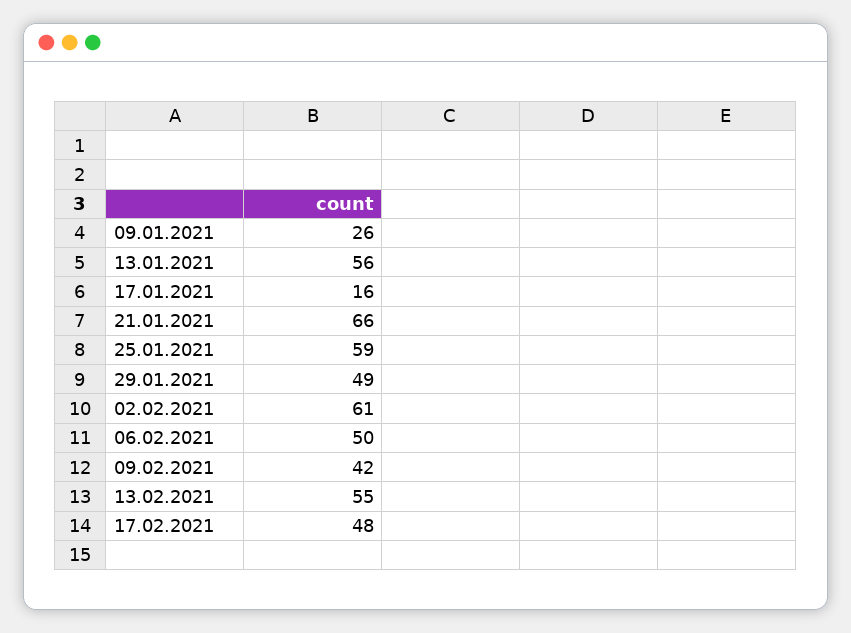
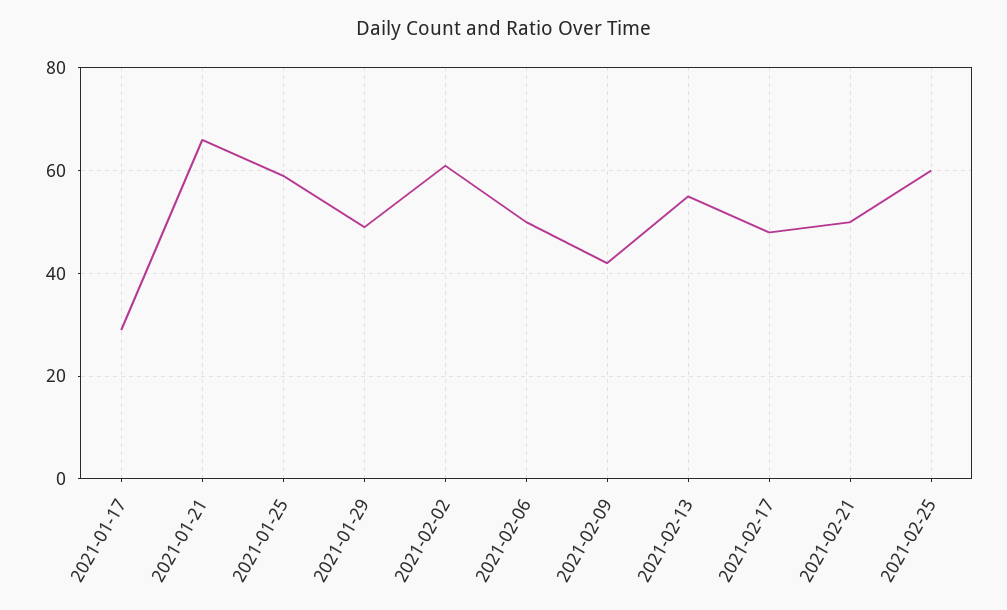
09.01.2021: 26 -> none
13.01.2021: 56 -> none
17.01.2021: 16 -> 30
2021-02-21: none -> 50
2021-02-25: none -> 60

